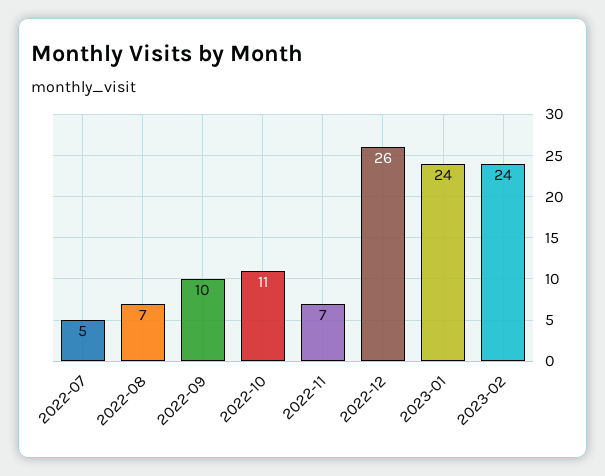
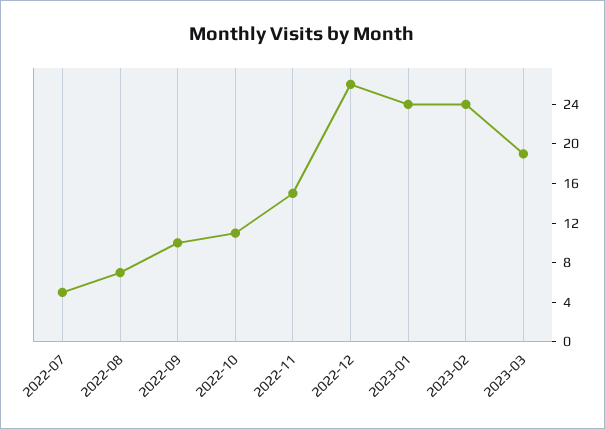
2022-11: 7 -> 15
2023-03: none -> 19

